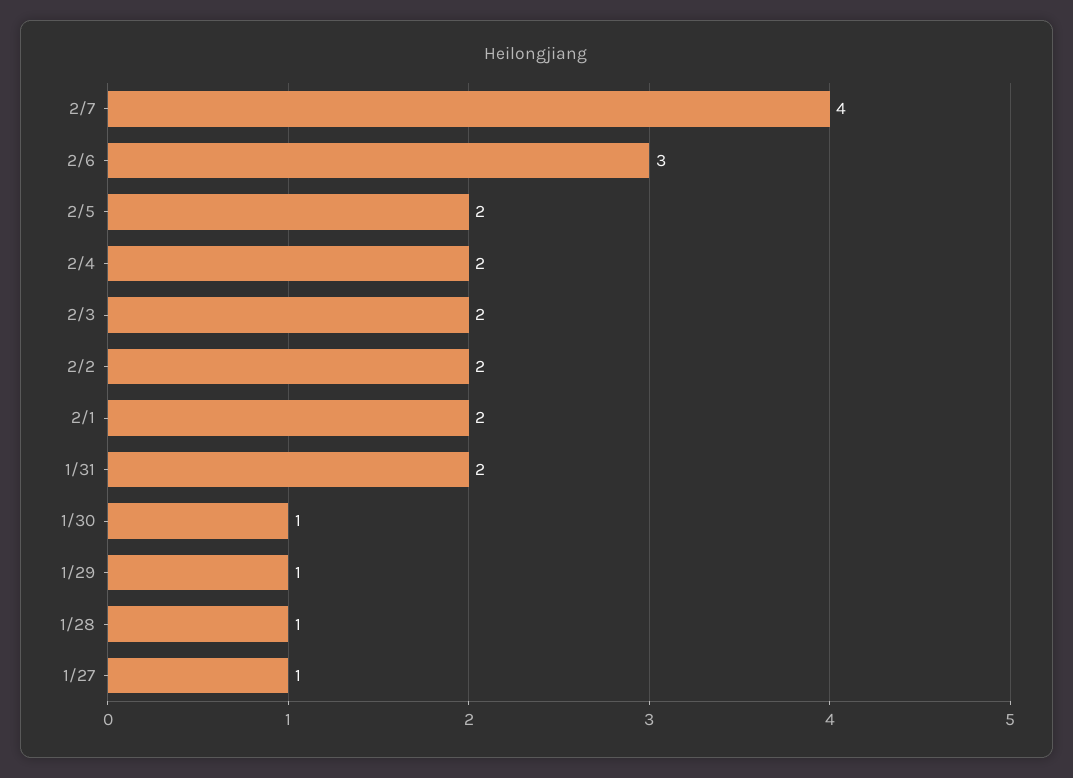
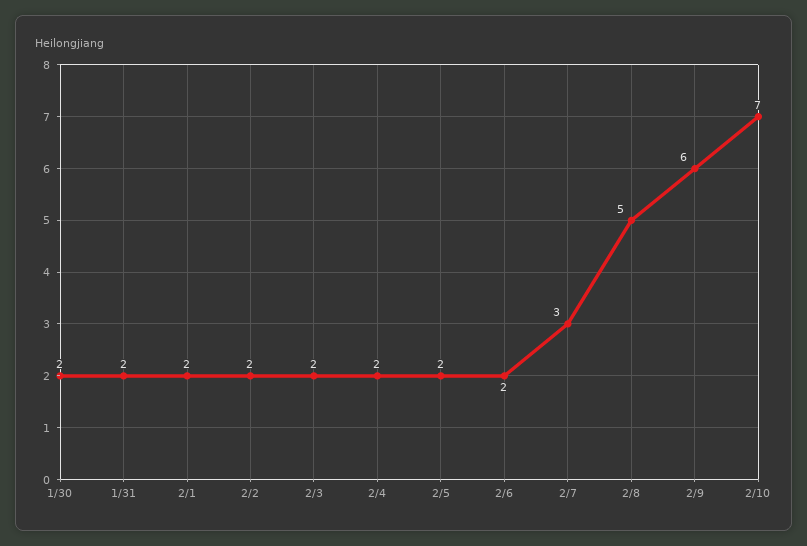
2/7: 4 -> 3
2/6: 3 -> 2
1/30: 1 -> 2
1/29: 1 -> none
1/28: 1 -> none
1/27: 1 -> none
2/8: none -> 5
2/9: none -> 6
2/10: none -> 7

